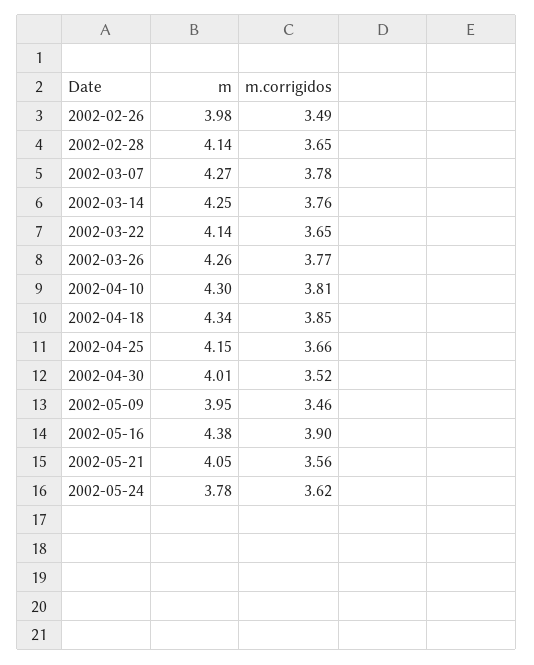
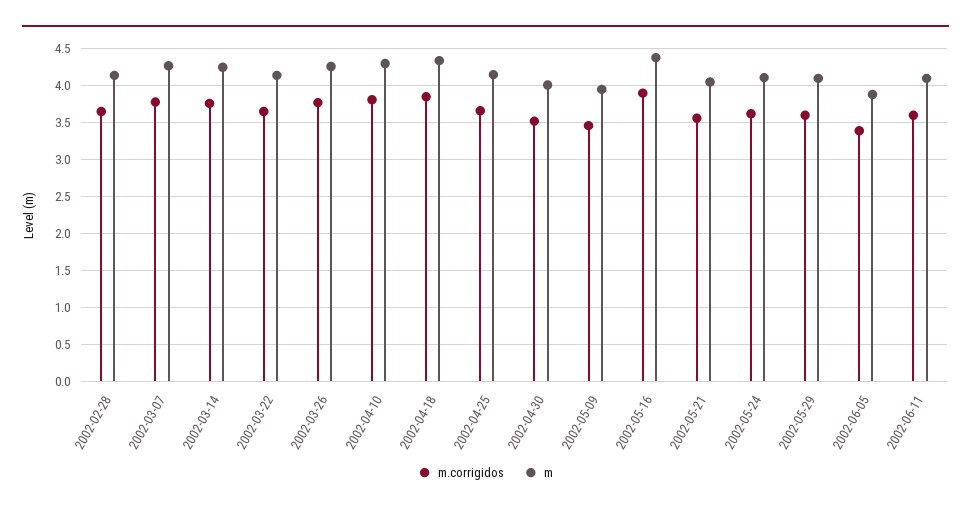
m, 2002-02-26: 3.98 -> none
m.corrigidos, 2002-02-26: 3.49 -> none
m, 2002-05-24: 3.78 -> 4.1
m.corrigidos, 2002-05-29: none -> 3.6
m, 2002-05-29: none -> 4.1
m.corrigidos, 2002-06-05: none -> 3.4
m, 2002-06-05: none -> 3.9
m.corrigidos, 2002-06-11: none -> 3.6
m, 2002-06-11: none -> 4.1

